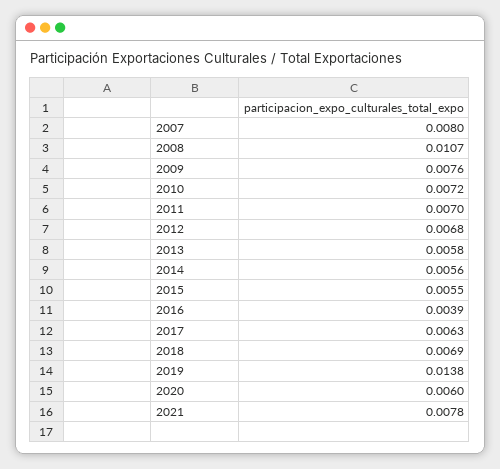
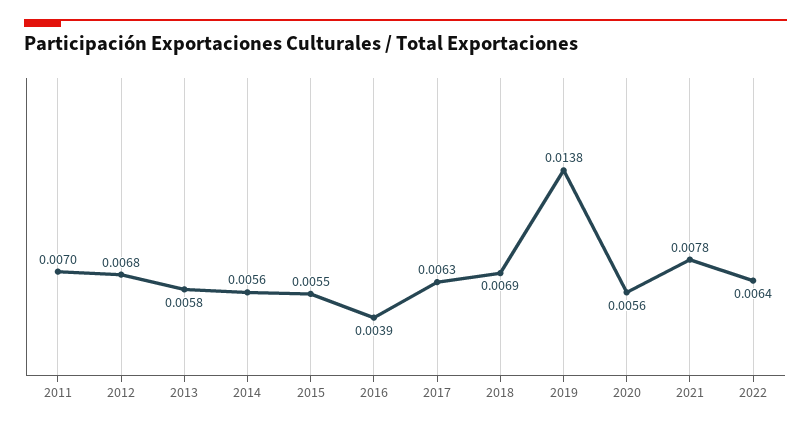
2007: 0.008 -> none
2008: 0.0107 -> none
2009: 0.0076 -> none
2010: 0.0072 -> none
2020: 0.006 -> 0.0056
2022: none -> 0.0064

